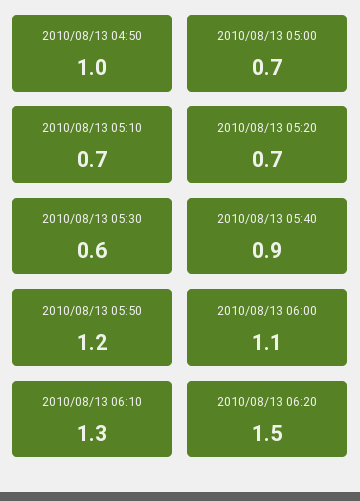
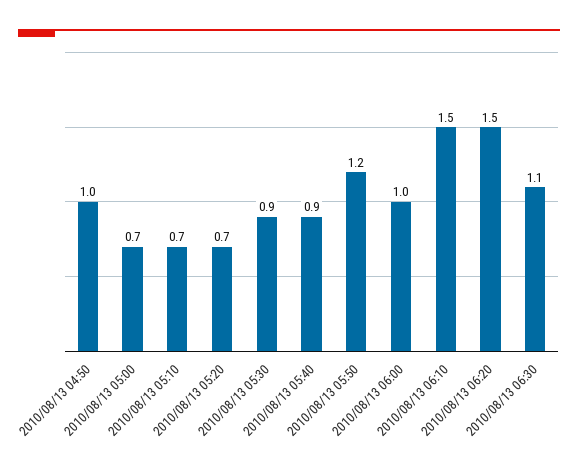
2010/08/13 05:30: 0.6 -> 0.9
2010/08/13 06:00: 1.1 -> 1
2010/08/13 06:10: 1.3 -> 1.5
2010/08/13 06:30: none -> 1.1

